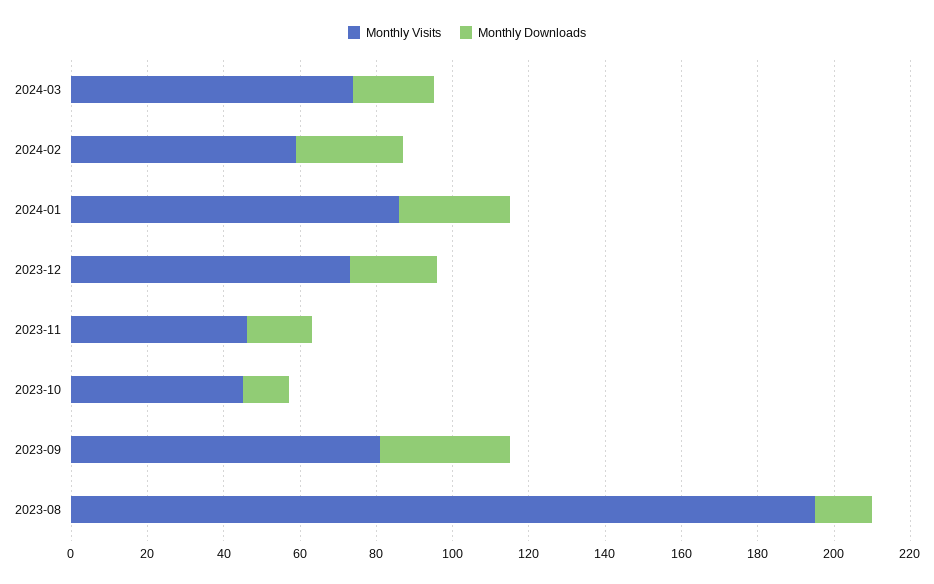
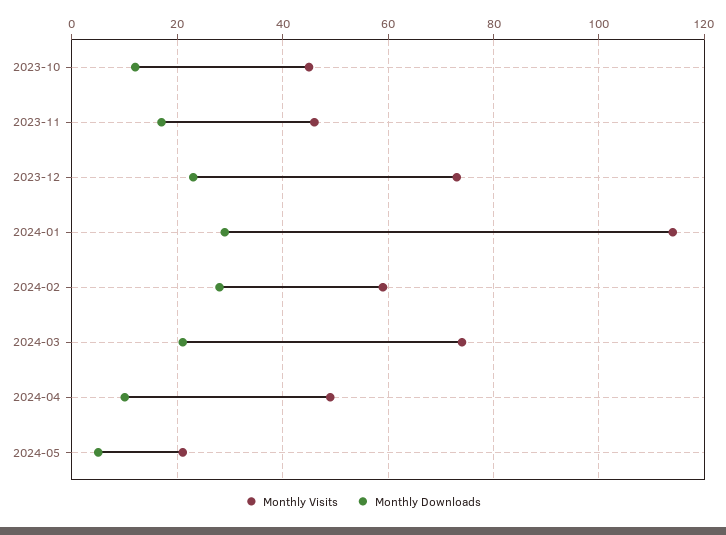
Monthly Visits, 2024-01: 85 -> 115
Monthly Visits, 2023-09: 80 -> none
Monthly Downloads, 2023-09: 35 -> none
Monthly Visits, 2023-08: 195 -> none
Monthly Downloads, 2023-08: 15 -> none
Monthly Visits, 2024-04: none -> 50
Monthly Downloads, 2024-04: none -> 10
Monthly Visits, 2024-05: none -> 20
Monthly Downloads, 2024-05: none -> 5

